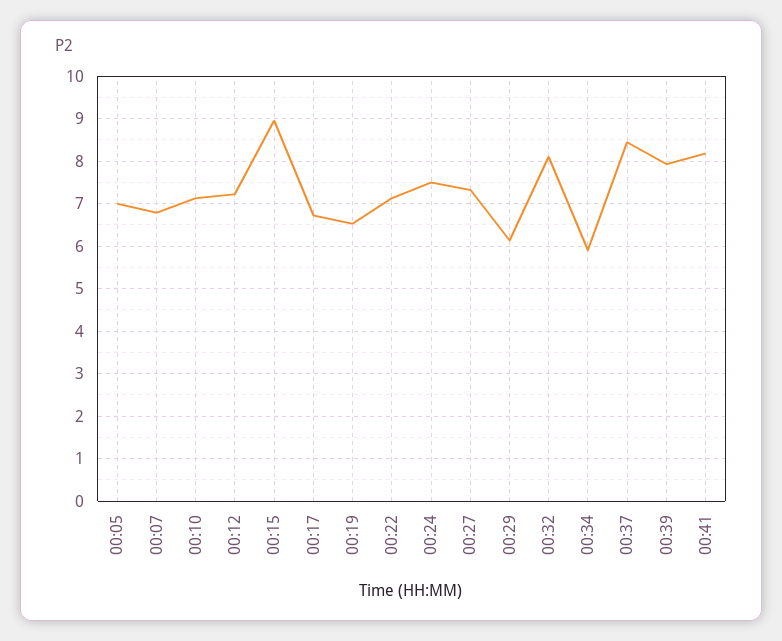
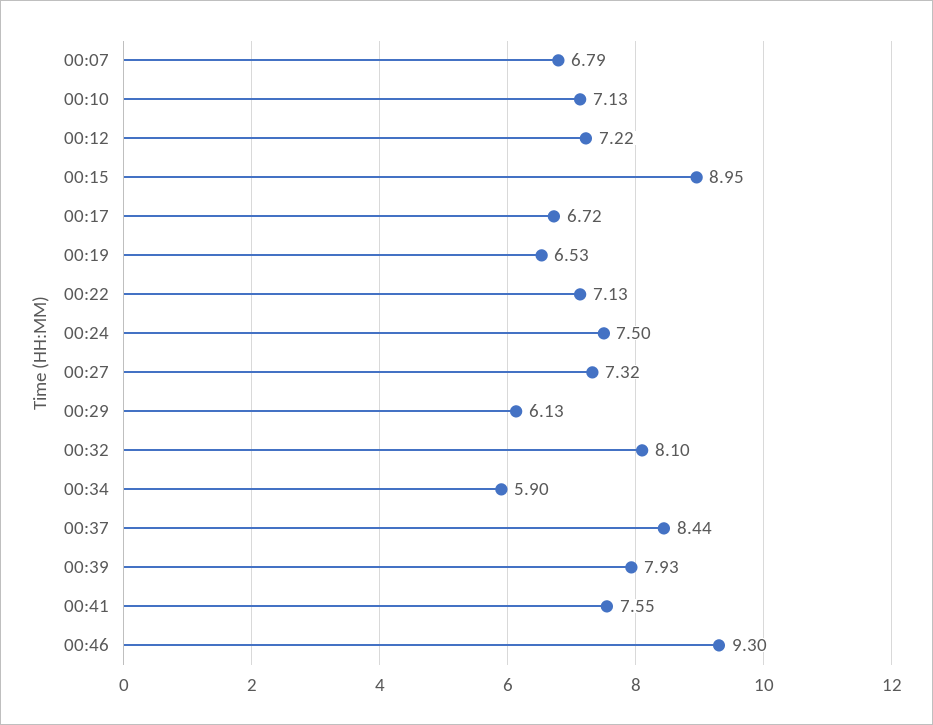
00:05: 7 -> none
00:41: 8.2 -> 7.55
00:46: none -> 9.3

